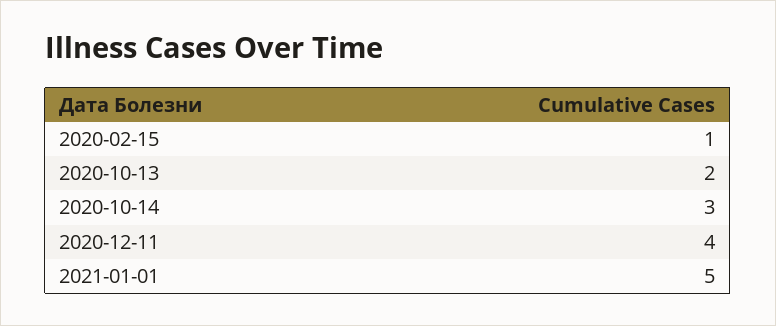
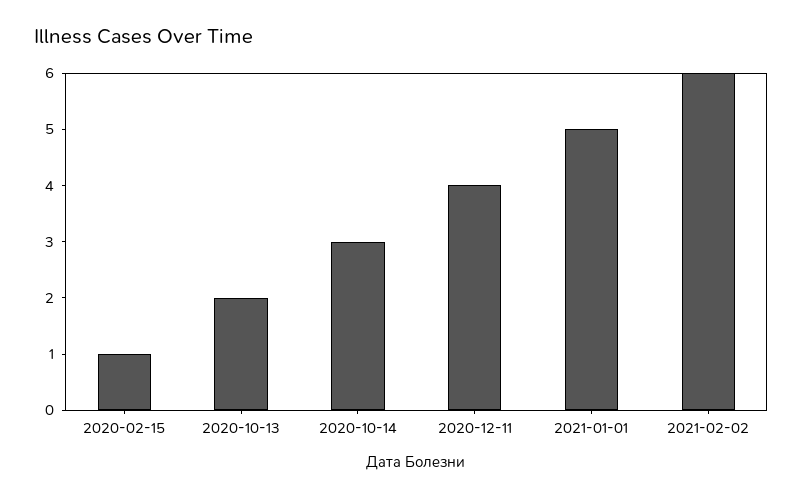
2021-02-02: none -> 6

